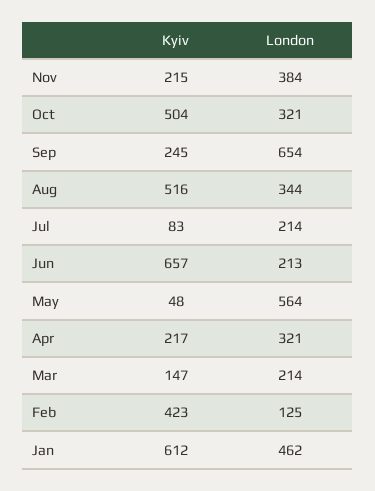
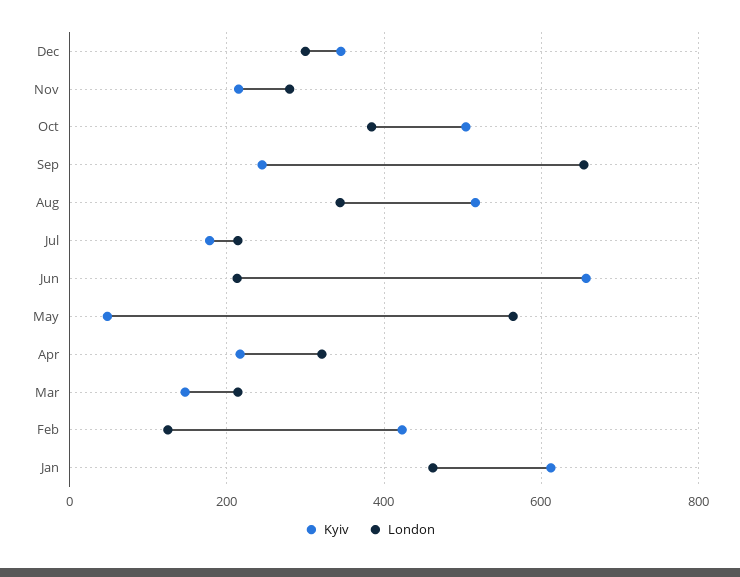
London, Nov: 384 -> 280
London, Oct: 321 -> 380
Kyiv, Jul: 83 -> 180
Kyiv, Dec: none -> 340
London, Dec: none -> 300

